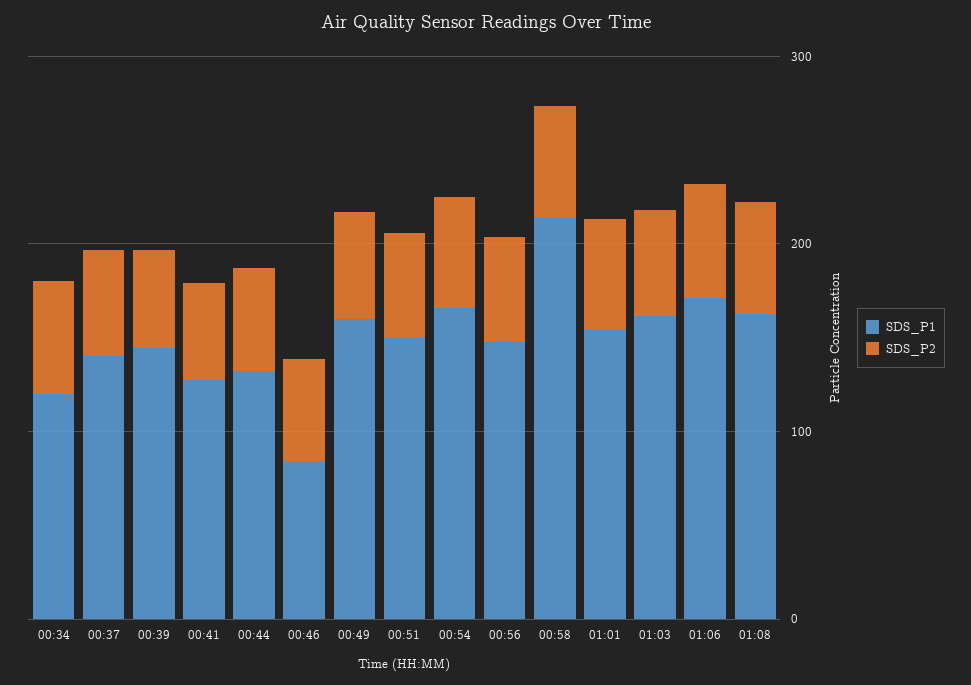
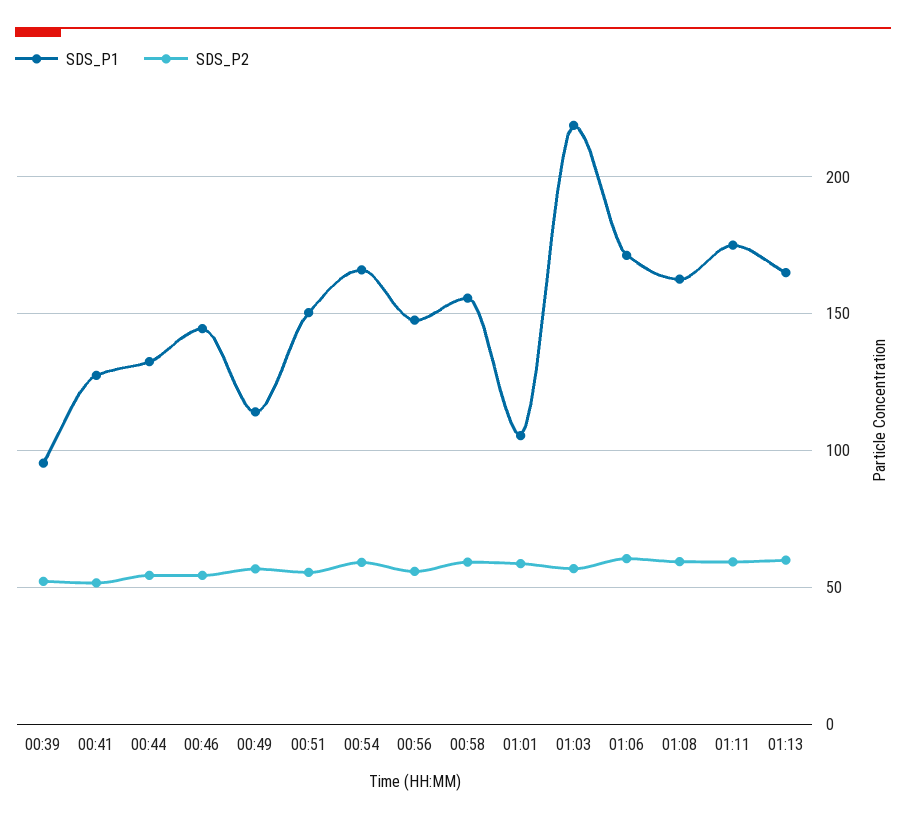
SDS_P1, 00:34: 120 -> none
SDS_P2, 00:34: 60 -> none
SDS_P1, 00:37: 140 -> none
SDS_P2, 00:37: 60 -> none
SDS_P1, 00:39: 140 -> 95
SDS_P1, 00:46: 80 -> 145
SDS_P1, 00:49: 160 -> 115
SDS_P1, 00:58: 220 -> 155
SDS_P1, 01:01: 160 -> 105
SDS_P1, 01:03: 160 -> 220
SDS_P1, 01:11: none -> 175
SDS_P2, 01:11: none -> 60
SDS_P1, 01:13: none -> 165
SDS_P2, 01:13: none -> 60

